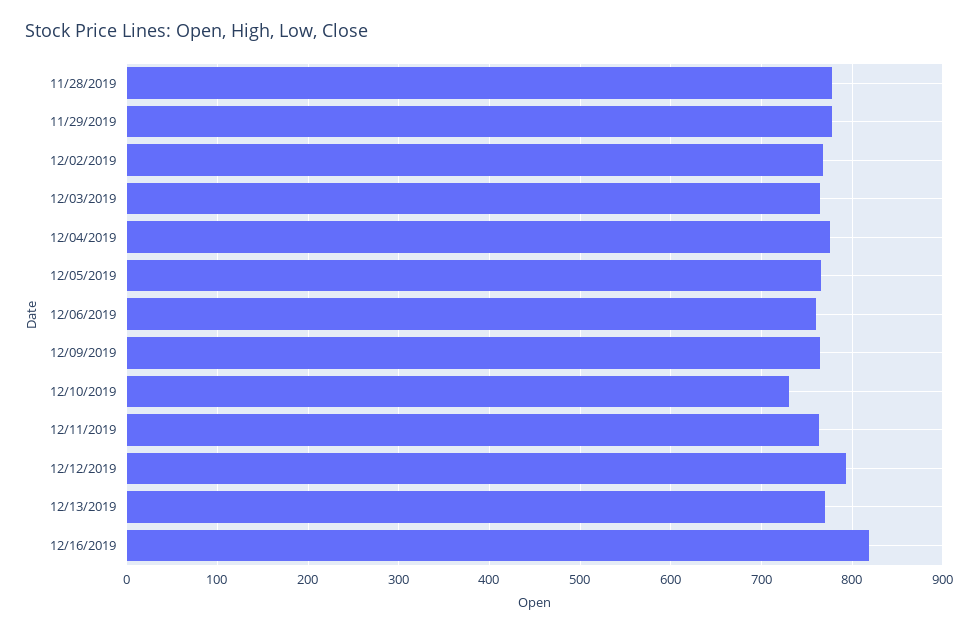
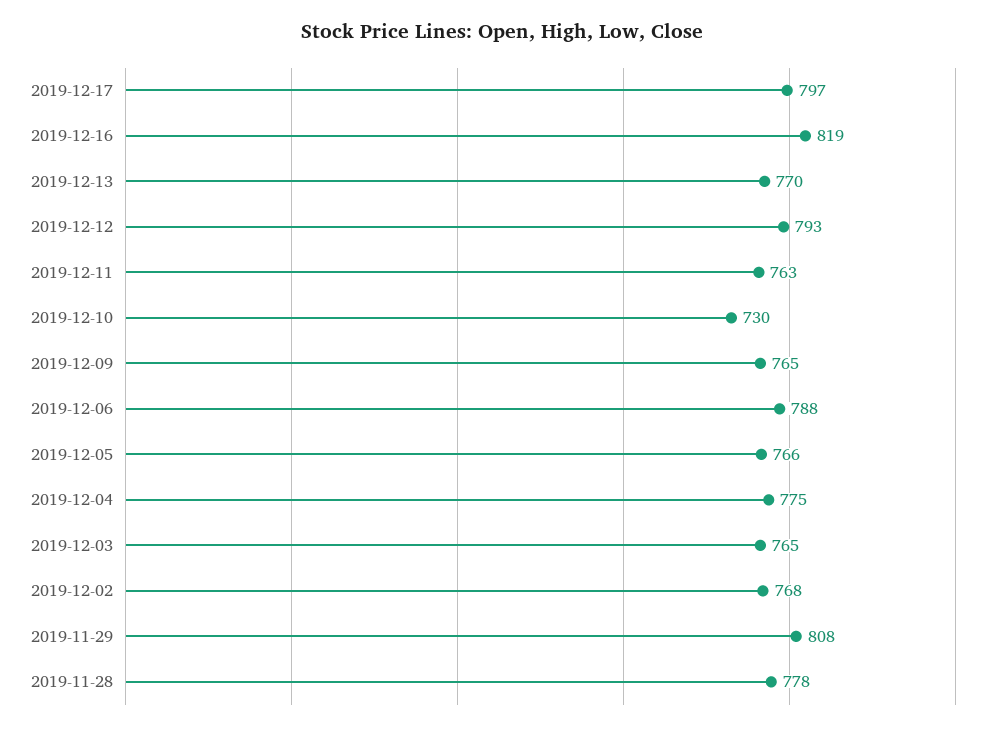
11/29/2019: 780 -> 808
12/06/2019: 760 -> 788
2019-12-17: none -> 797

